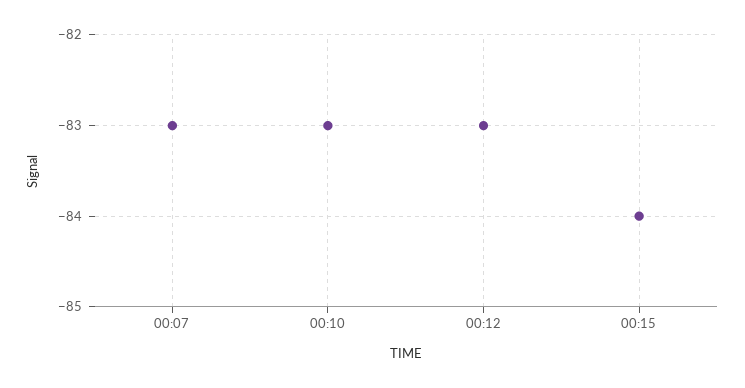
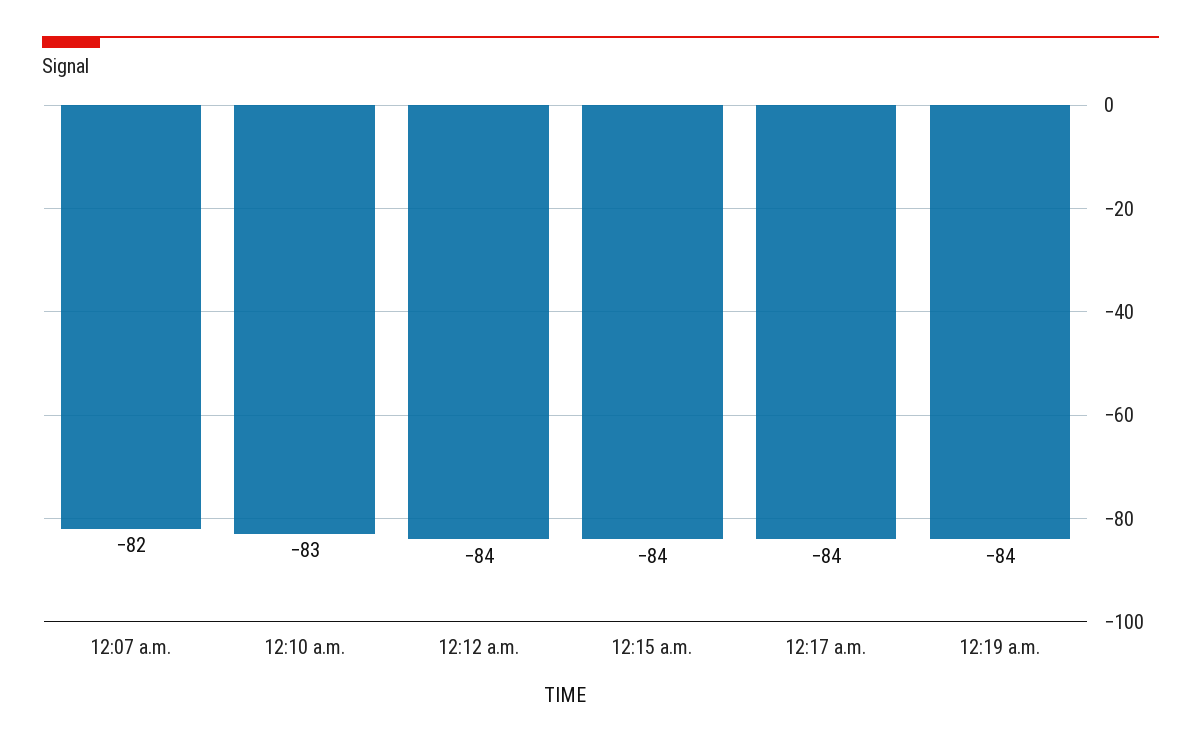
00:07: -83 -> -82
00:12: -83 -> -84
12:17 a.m.: none -> -84
12:19 a.m.: none -> -84

